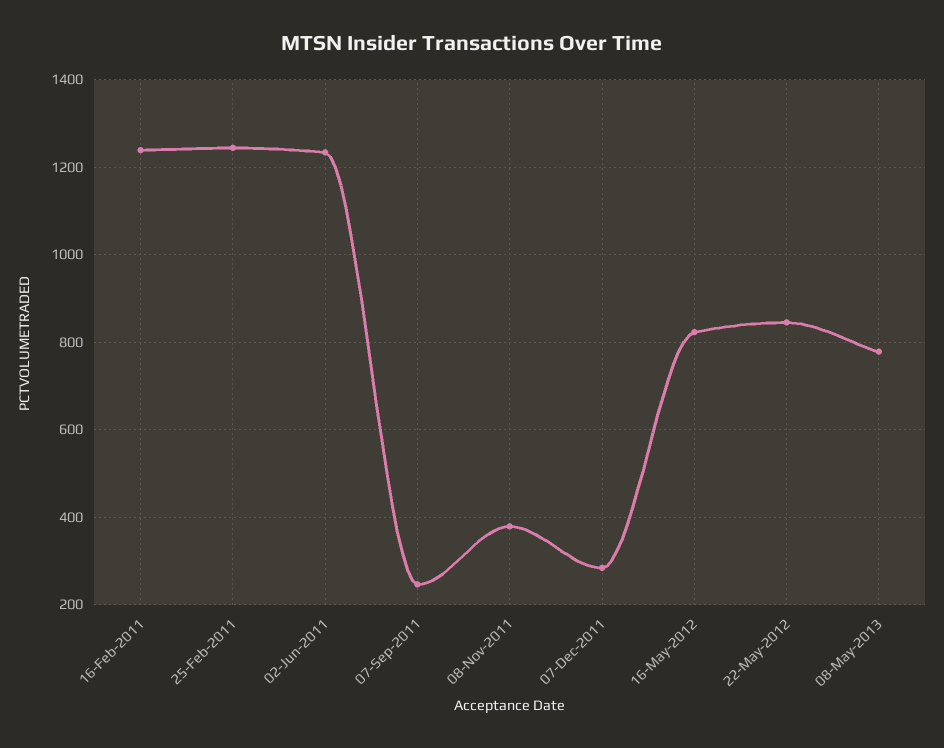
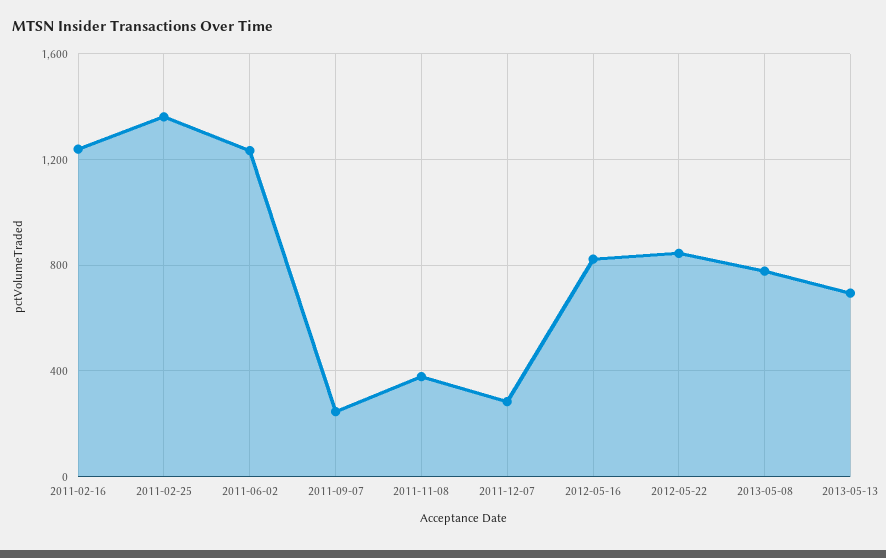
25-Feb-2011: 1240 -> 1350
2013-05-13: none -> 700

